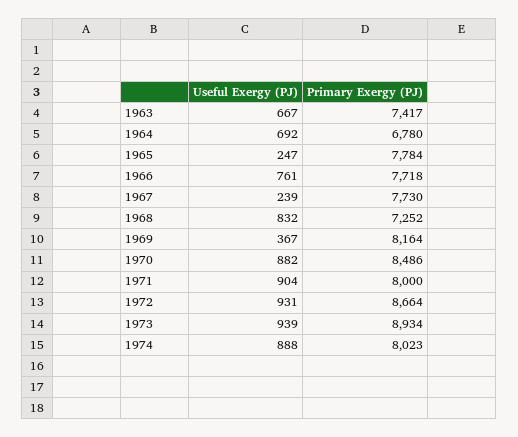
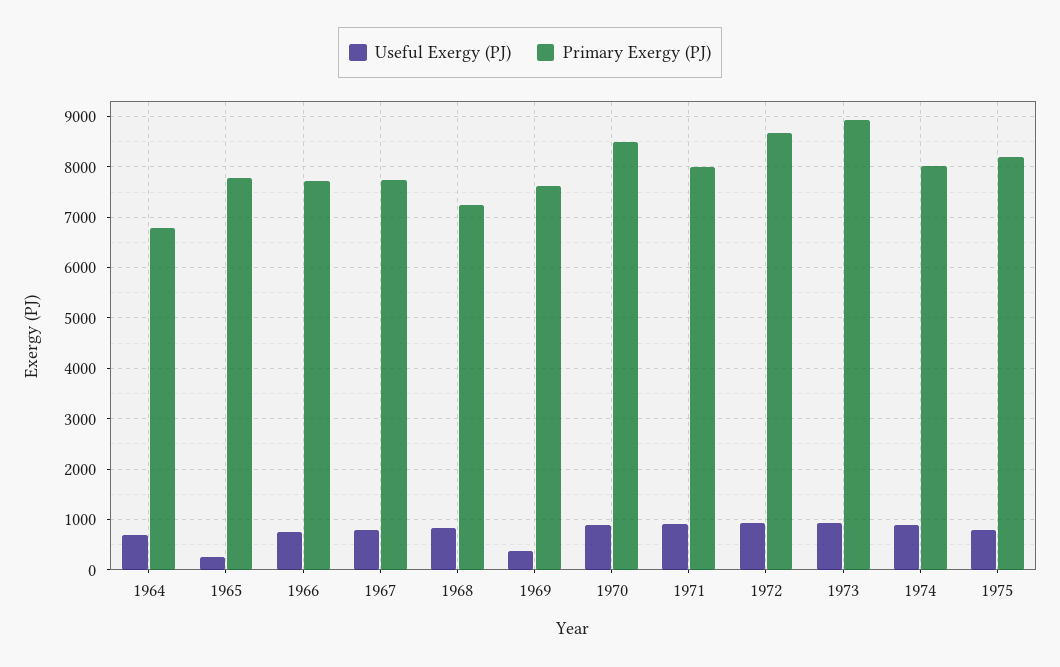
Useful Exergy (PJ), 1963: 667 -> none
Primary Exergy (PJ), 1963: 7417 -> none
Useful Exergy (PJ), 1967: 239 -> 800
Primary Exergy (PJ), 1969: 8164 -> 7600
Useful Exergy (PJ), 1975: none -> 800
Primary Exergy (PJ), 1975: none -> 8200

